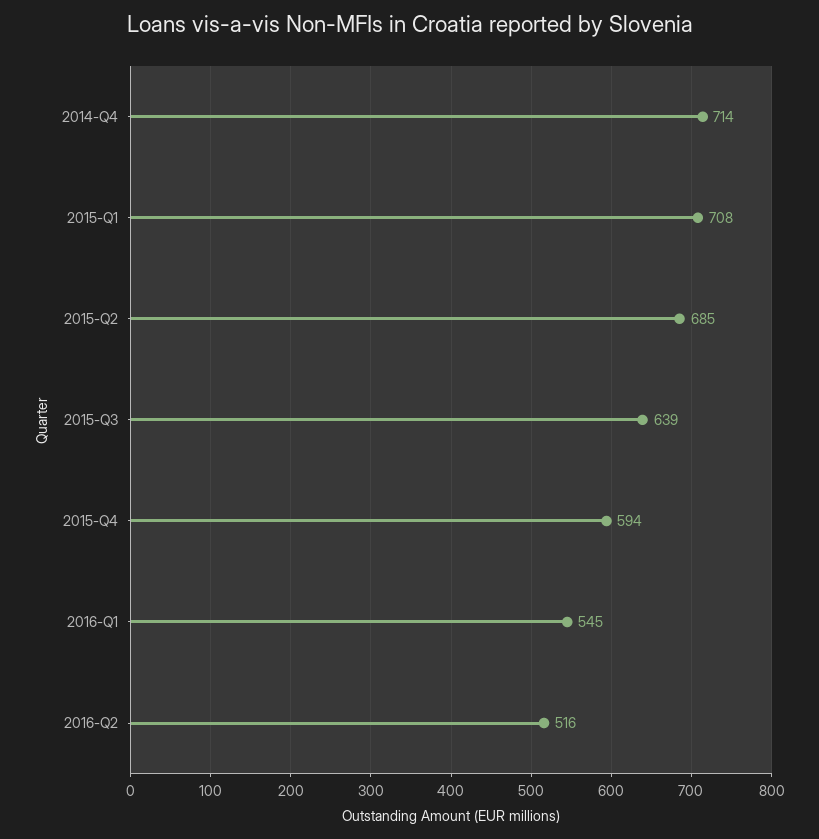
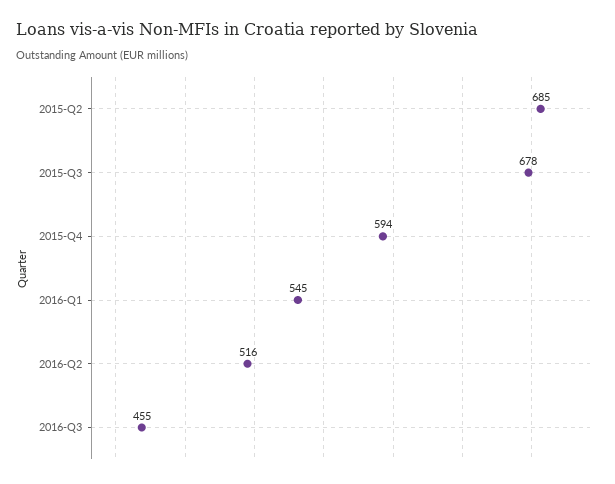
2014-Q4: 714 -> none
2015-Q1: 708 -> none
2015-Q3: 639 -> 678
2016-Q3: none -> 455

